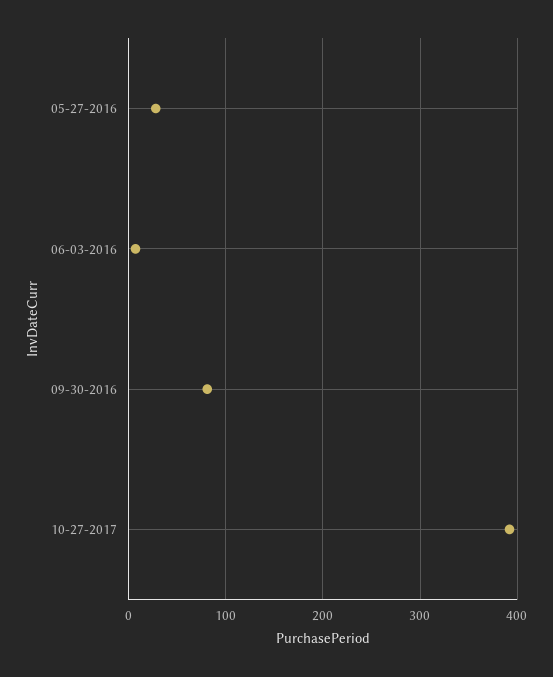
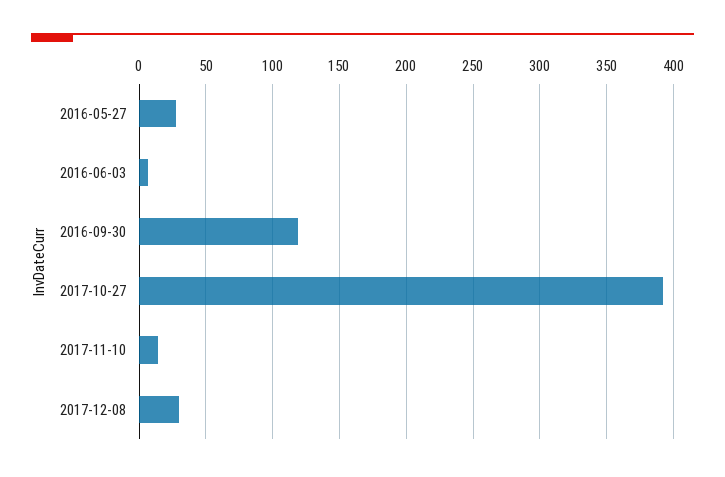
09-30-2016: 80 -> 120
2017-11-10: none -> 15
2017-12-08: none -> 30

